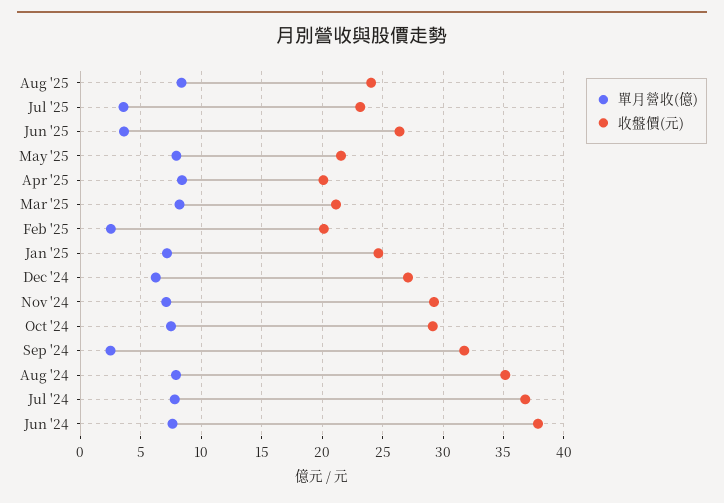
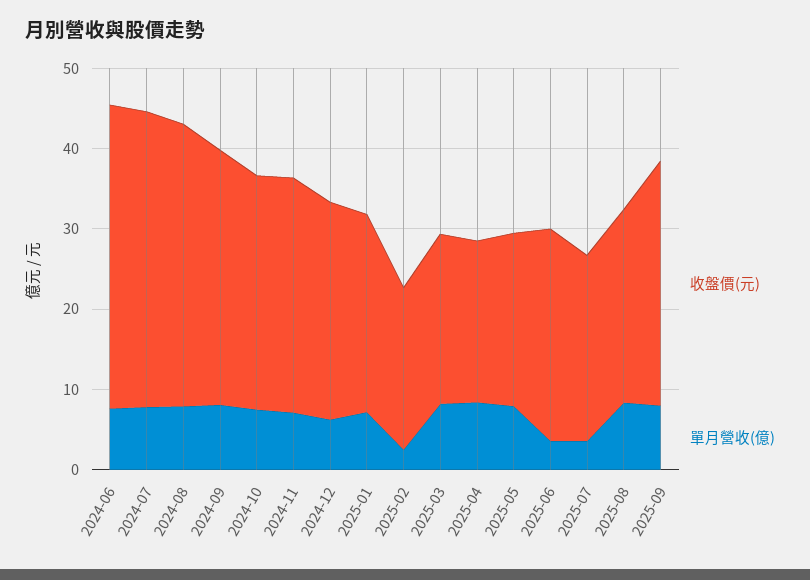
單月營收(億), Sep '24: 2.5 -> 8
收盤價(元), 2025-09: none -> 30
單月營收(億), 2025-09: none -> 8

